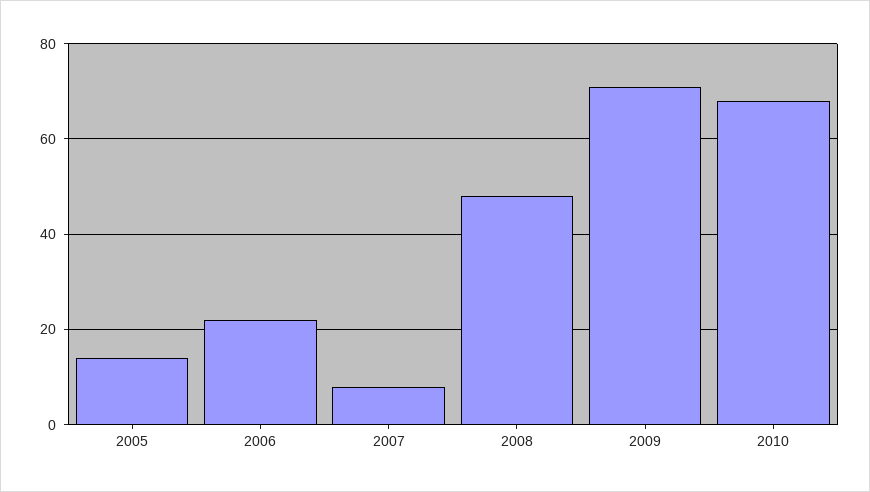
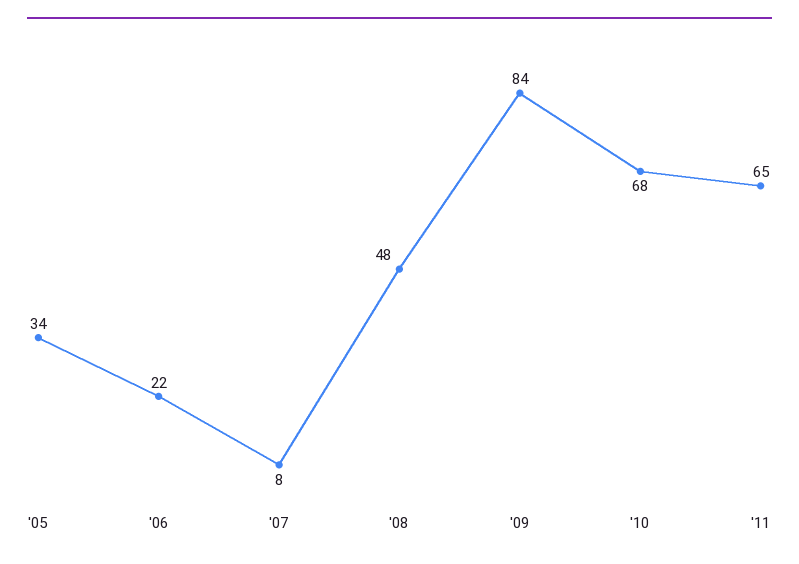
2005: 15 -> 34
2009: 70 -> 84
'11: none -> 65

